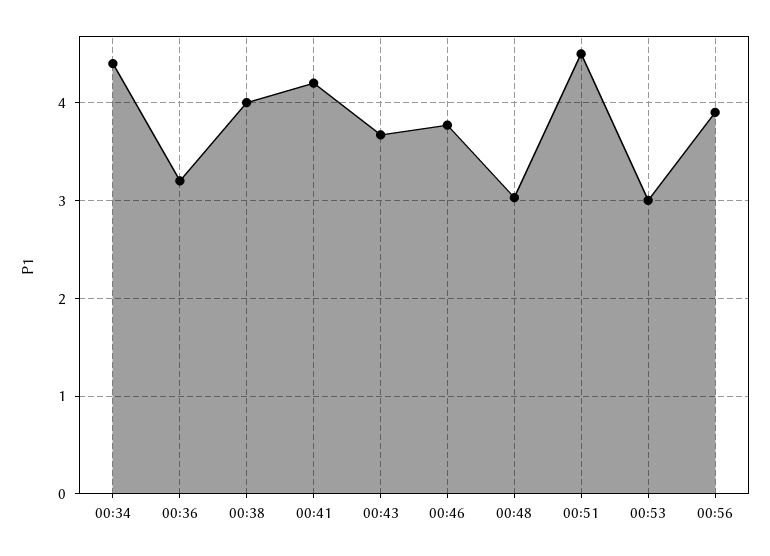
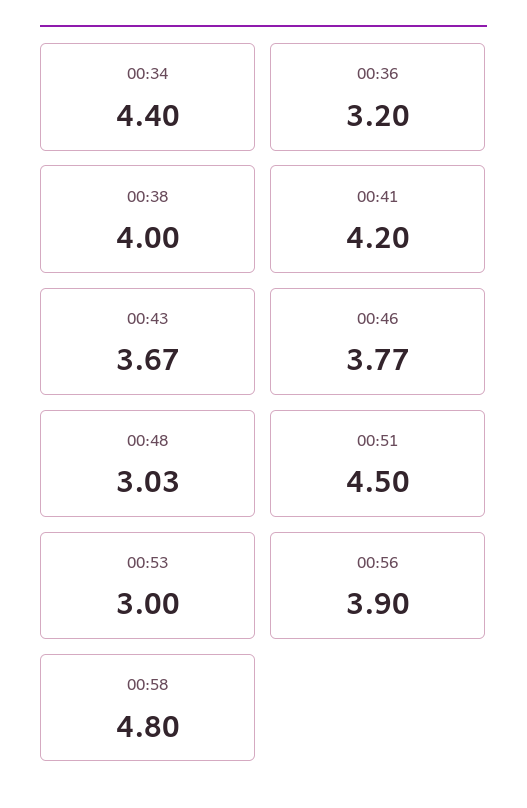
00:58: none -> 4.8

